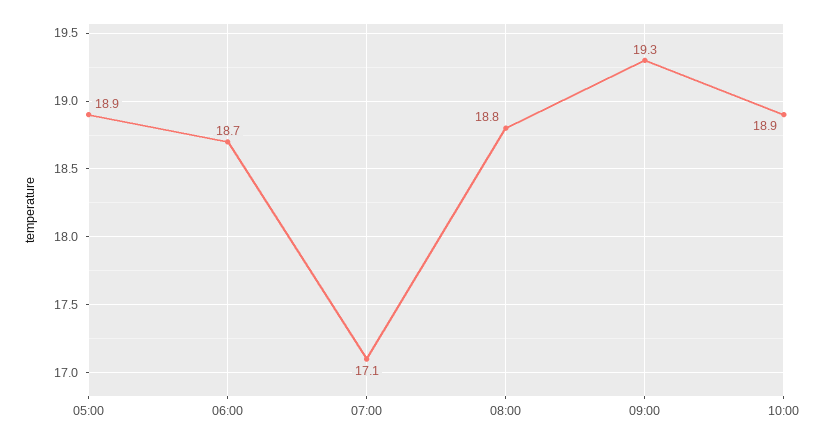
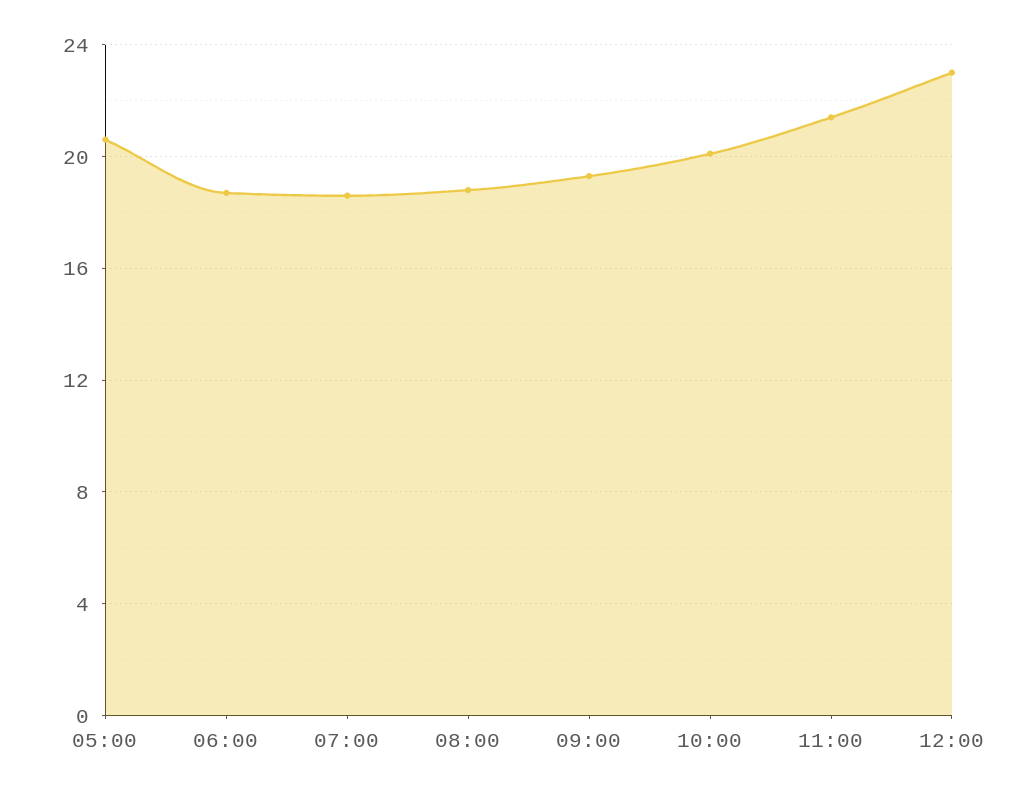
05:00: 18.9 -> 20.5
07:00: 17.1 -> 18.5
10:00: 18.9 -> 20
11:00: none -> 21.5
12:00: none -> 23

